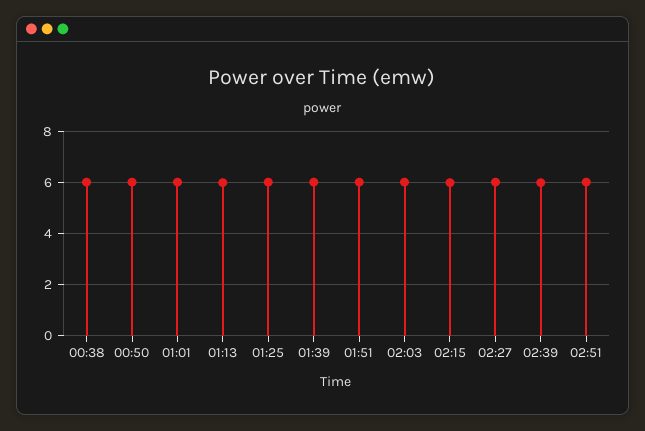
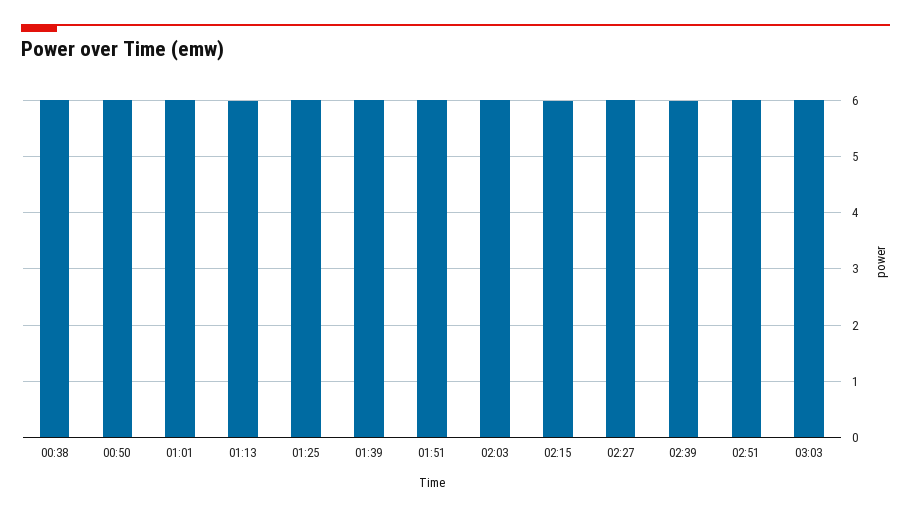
03:03: none -> 6

